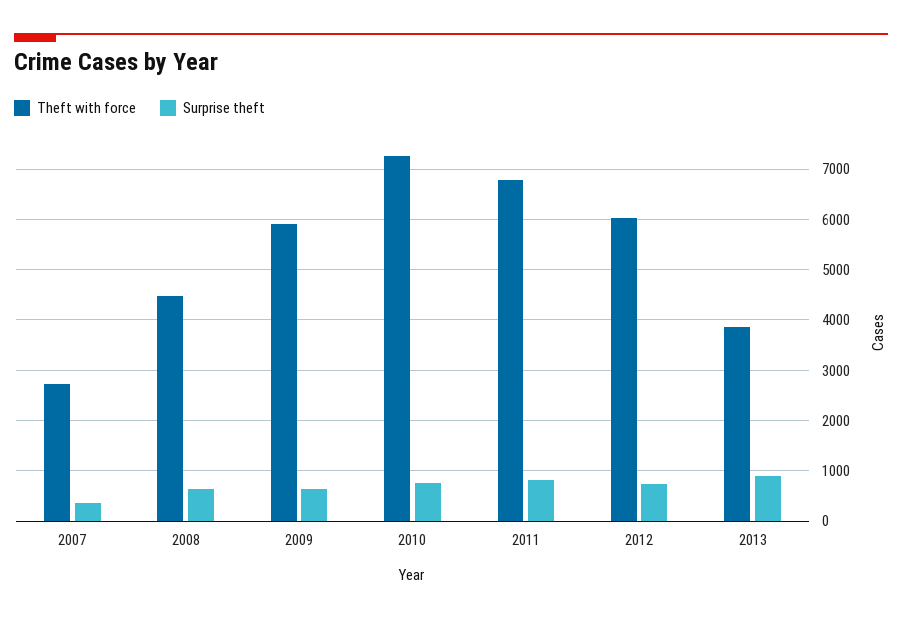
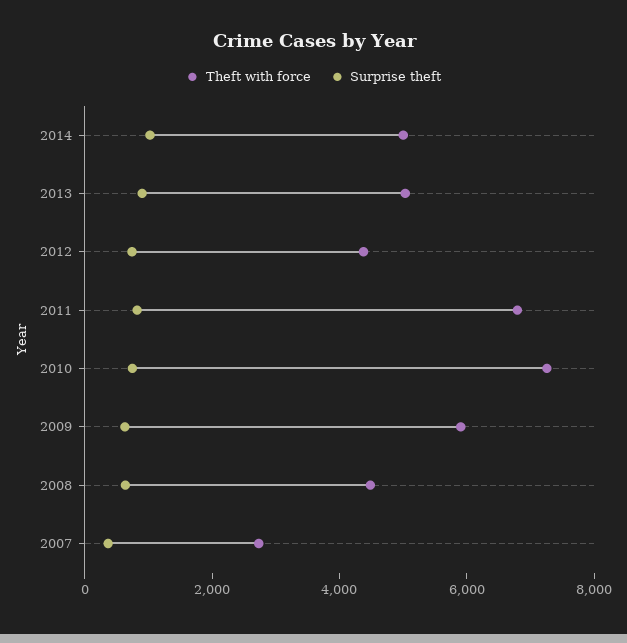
Theft with force, 2012: 6000 -> 4500
Theft with force, 2013: 3800 -> 5000
Theft with force, 2014: none -> 5000
Surprise theft, 2014: none -> 1000

